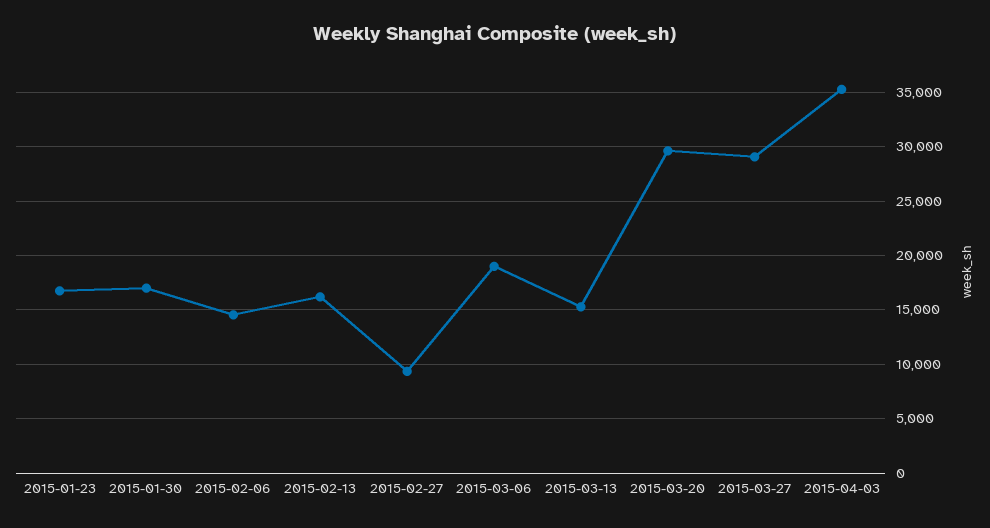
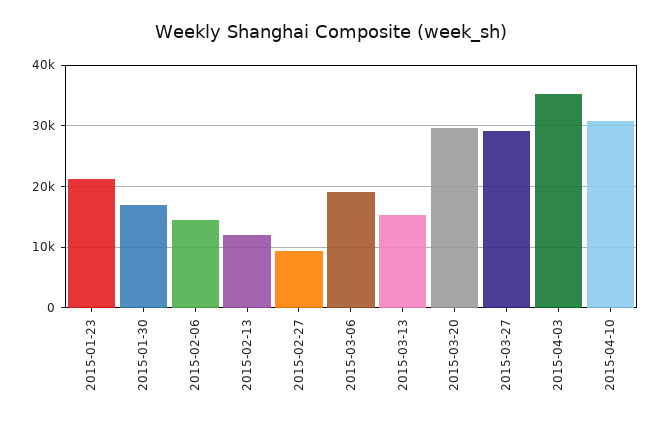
2015-01-23: 17000 -> 21000
2015-02-13: 16000 -> 12000
2015-04-10: none -> 31000

